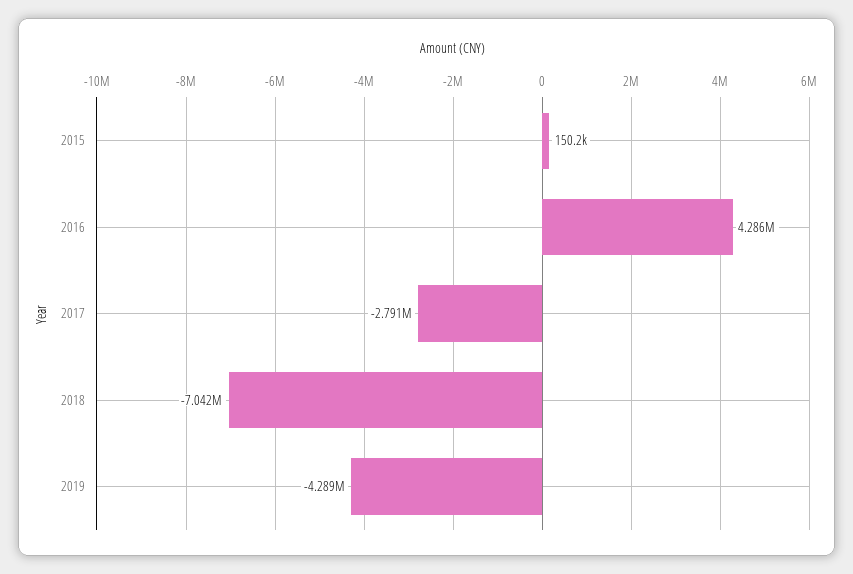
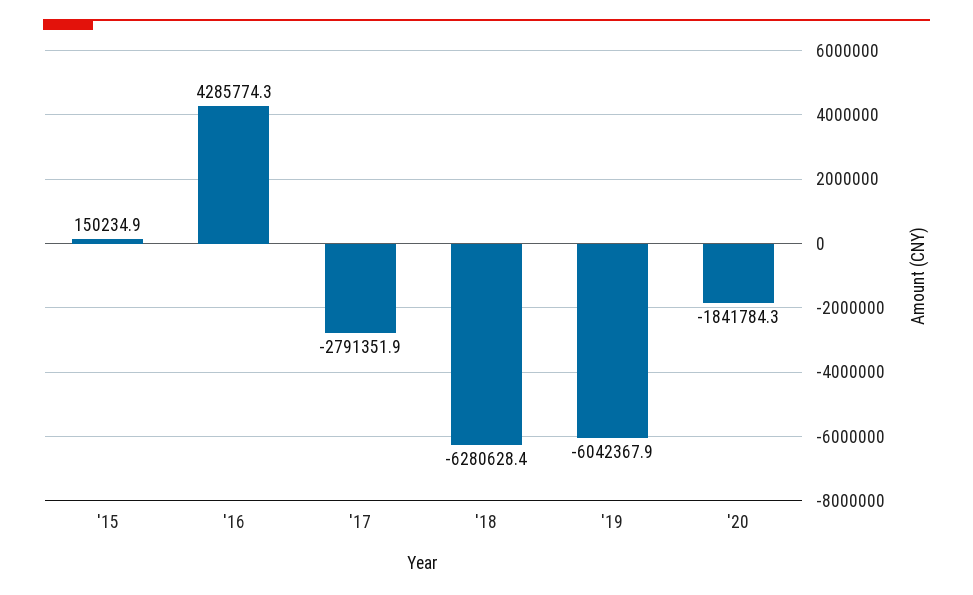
2018: -7042000 -> -6280628.4
2019: -4289000 -> -6042367.9
'20: none -> -1841784.3

